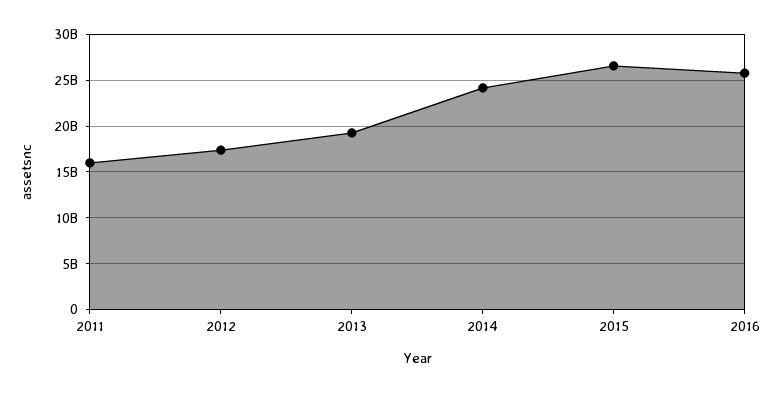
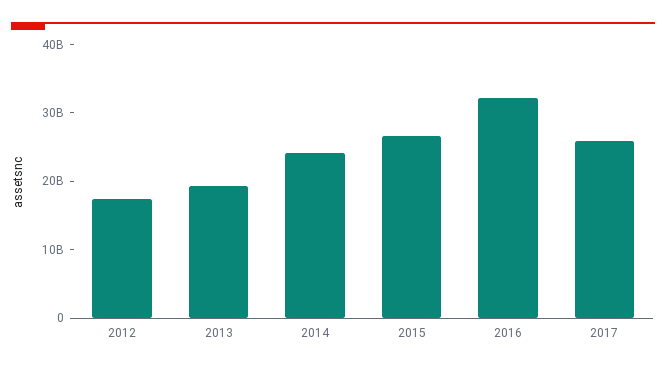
2011: 16000000000 -> none
2016: 26000000000 -> 32000000000
2017: none -> 26000000000

